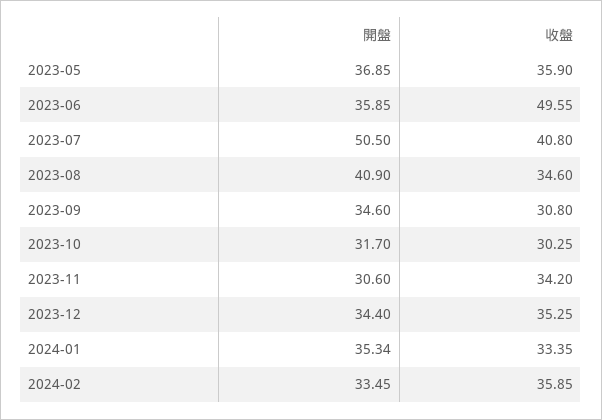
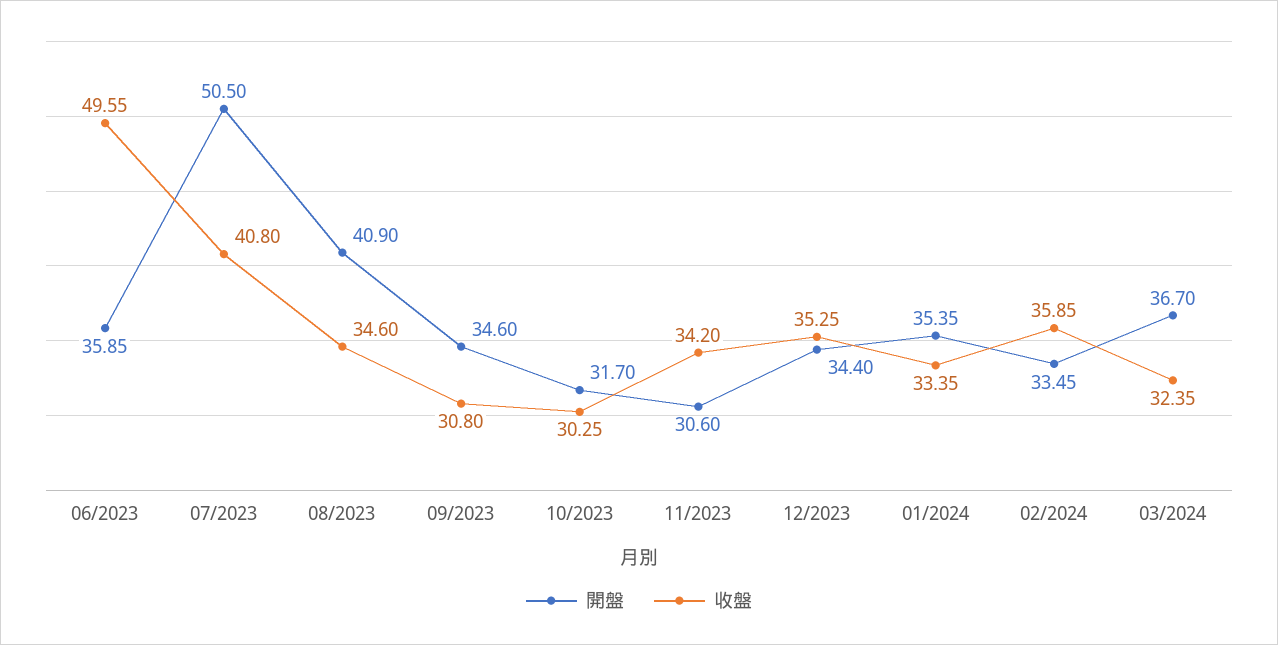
開盤, 2023-05: 36.85 -> none
收盤, 2023-05: 35.9 -> none
開盤, 2024-01: 35.34 -> 35.35
開盤, 03/2024: none -> 36.7
收盤, 03/2024: none -> 32.35

